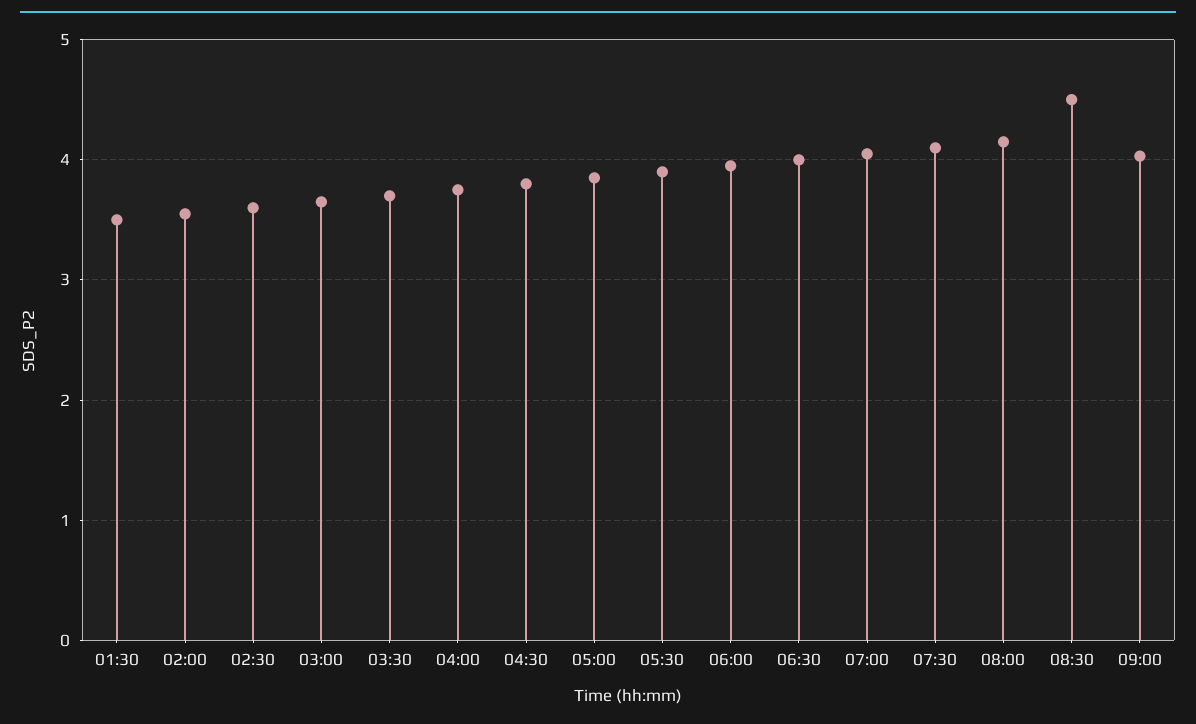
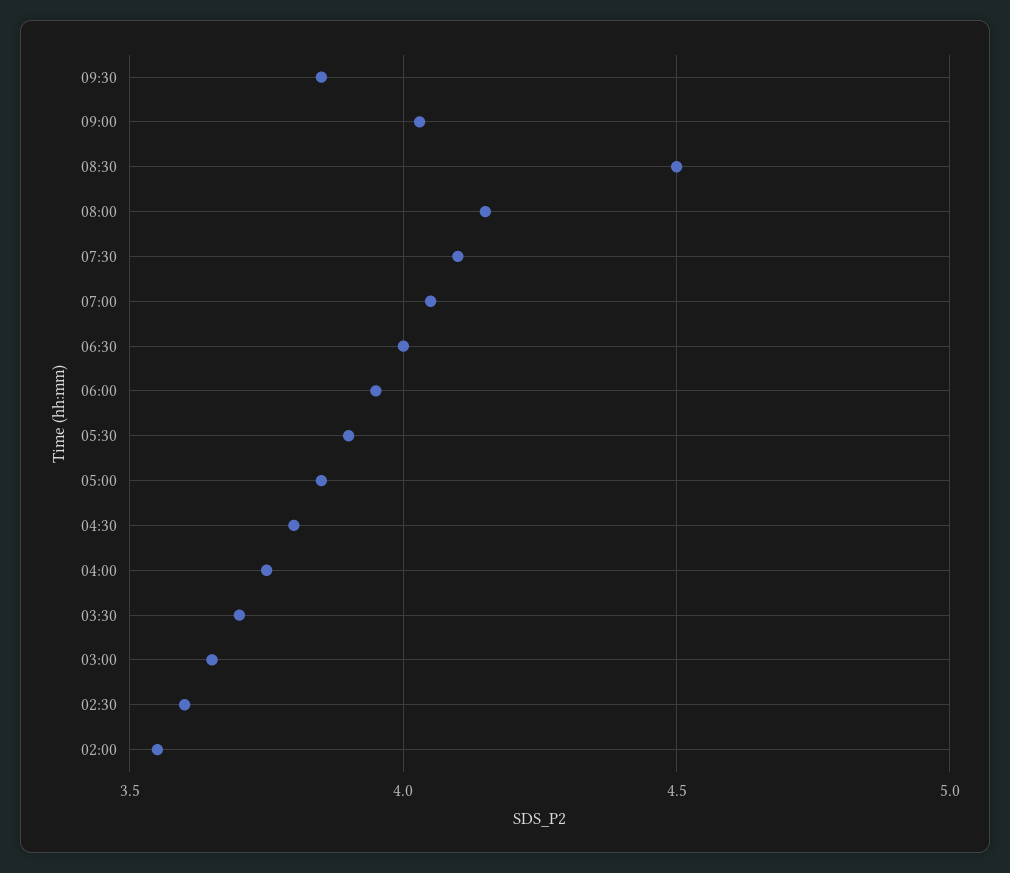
01:30: 3.5 -> none
09:30: none -> 3.85

